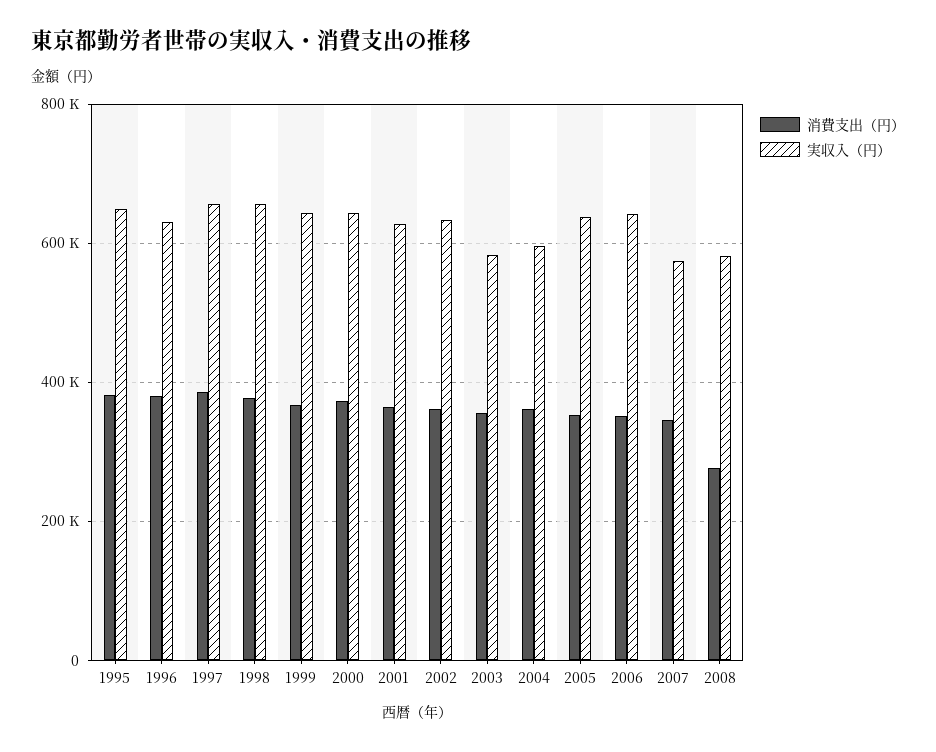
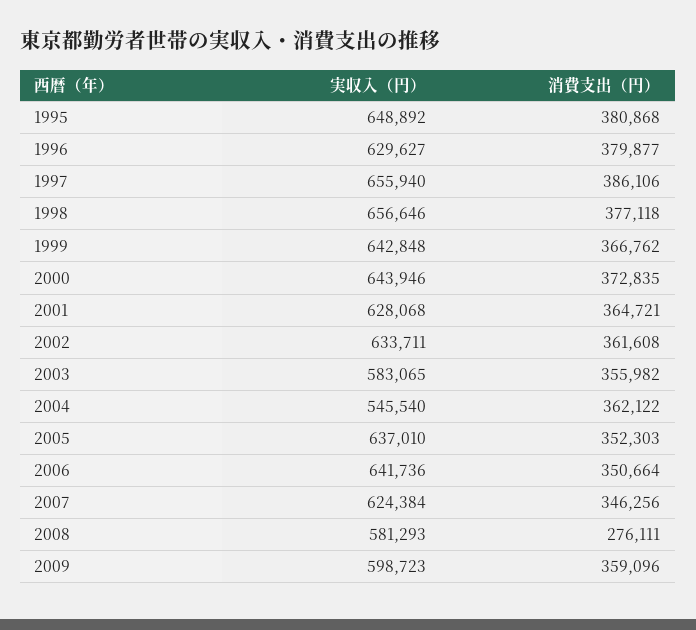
実収入（円）, 2004: 600000 -> 545540
実収入（円）, 2007: 580000 -> 624384
実収入（円）, 2009: none -> 598723
消費支出（円）, 2009: none -> 359096

